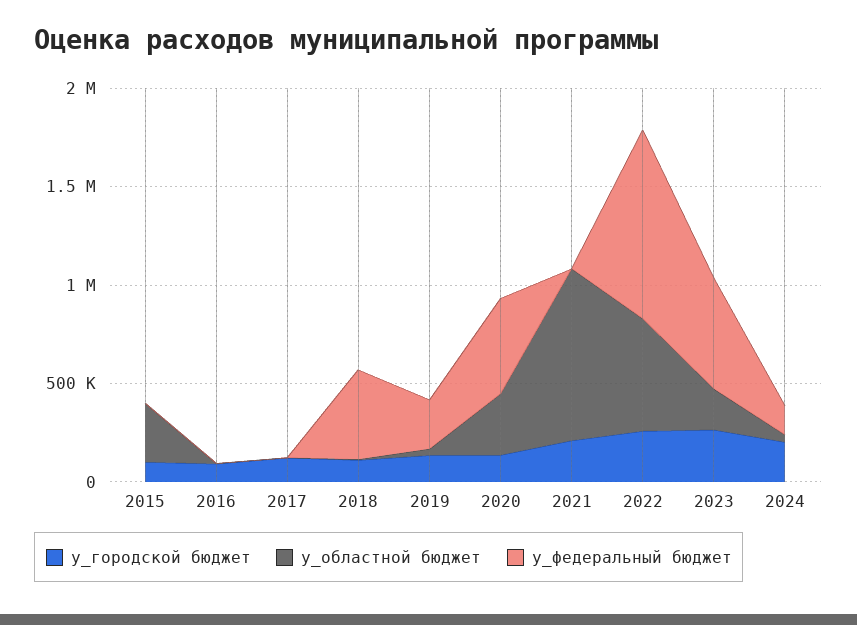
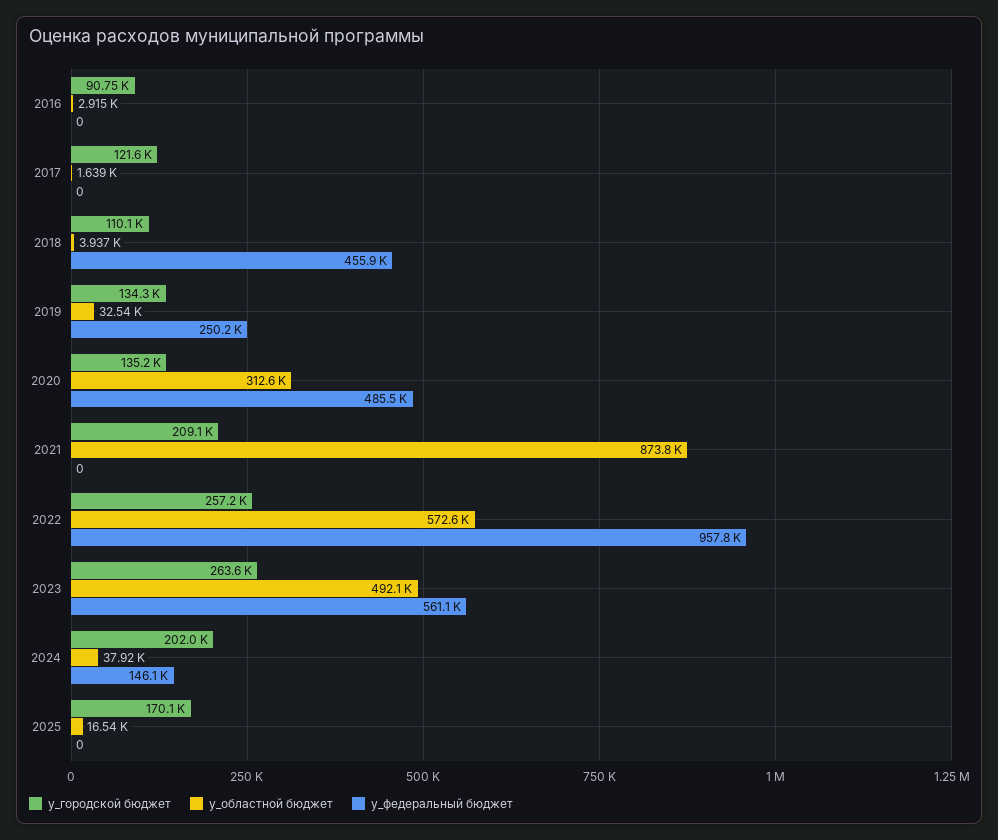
y_городской бюджет, 2015: 100000 -> none
y_областной бюджет, 2015: 300000 -> none
y_федеральный бюджет, 2015: 0 -> none
y_областной бюджет, 2023: 200000 -> 492100
y_городской бюджет, 2025: none -> 170100
y_областной бюджет, 2025: none -> 16540
y_федеральный бюджет, 2025: none -> 0

